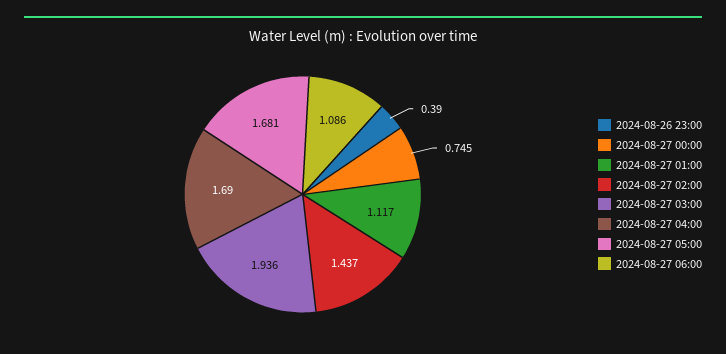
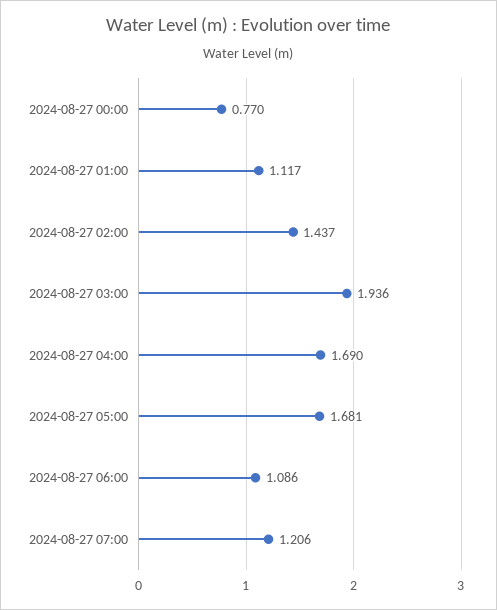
2024-08-26 23:00: 0.39 -> none
2024-08-27 00:00: 0.745 -> 0.77
2024-08-27 07:00: none -> 1.206

